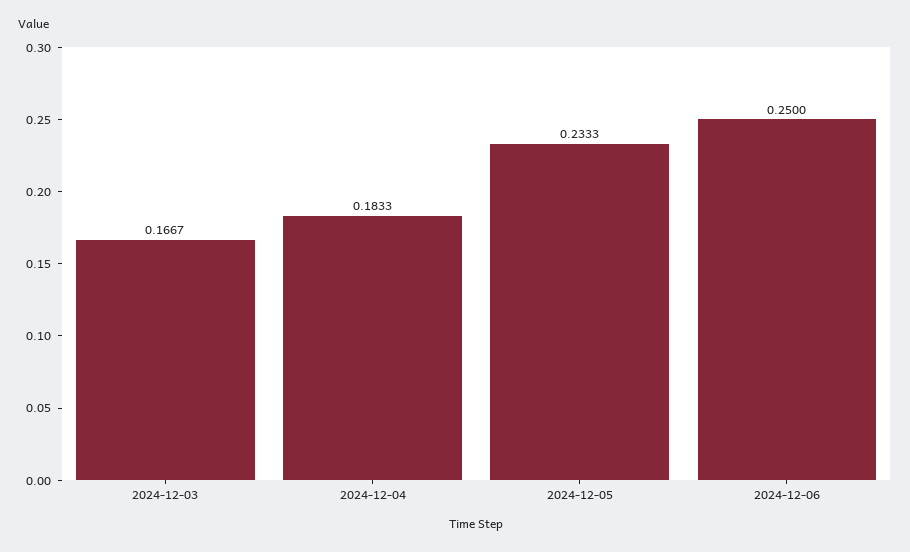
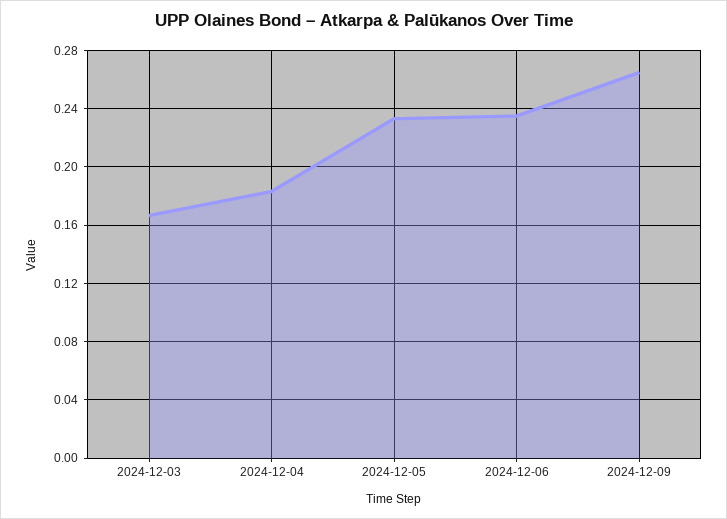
2024-12-06: 0.25 -> 0.235
2024-12-09: none -> 0.265

